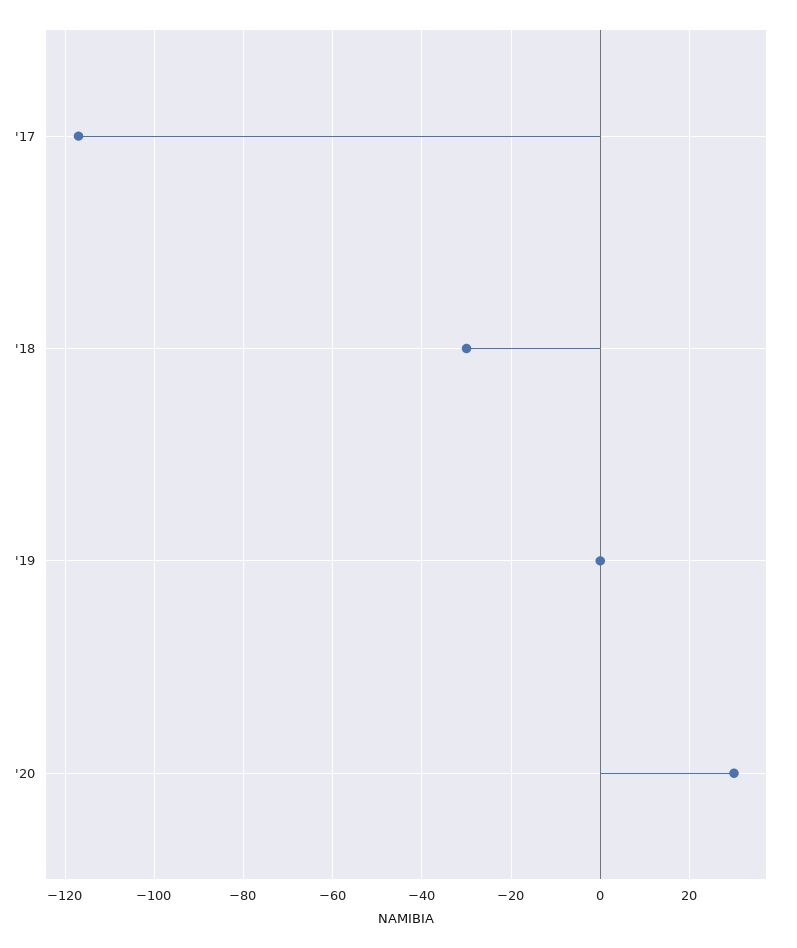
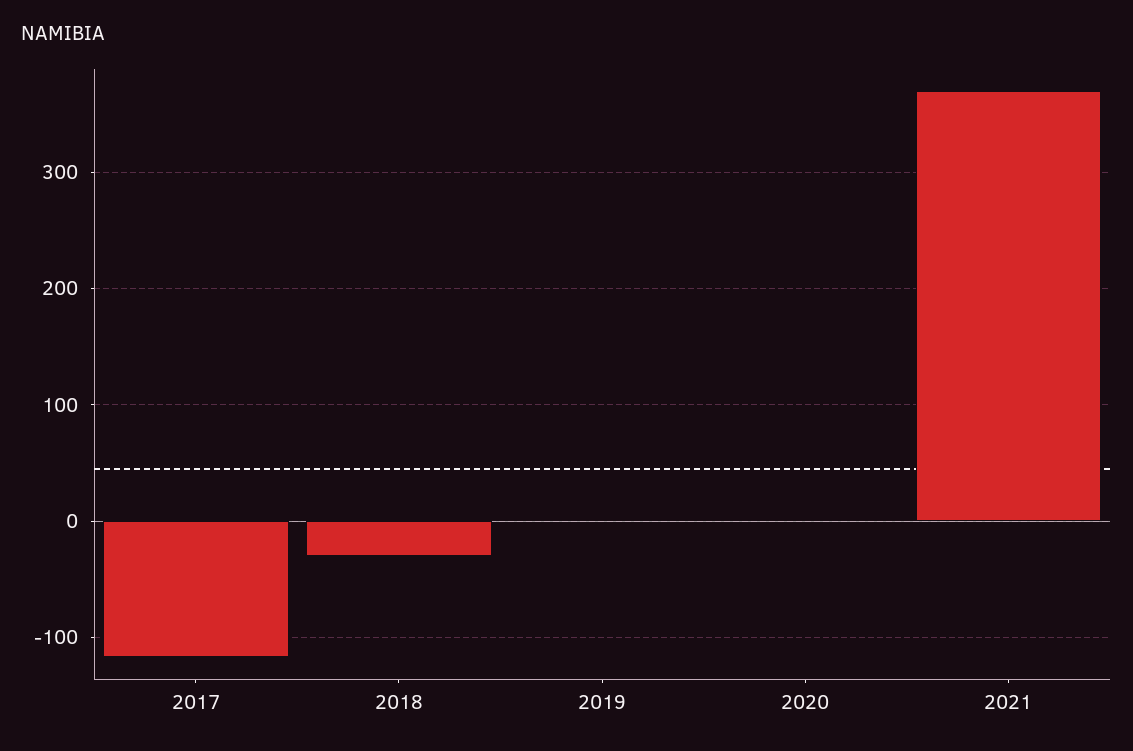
'20: 30 -> 0
2021: none -> 370

